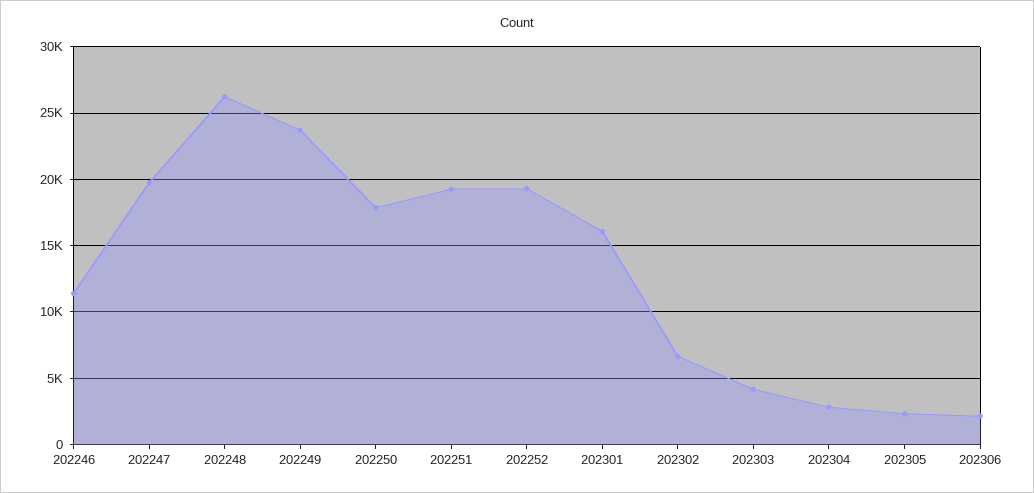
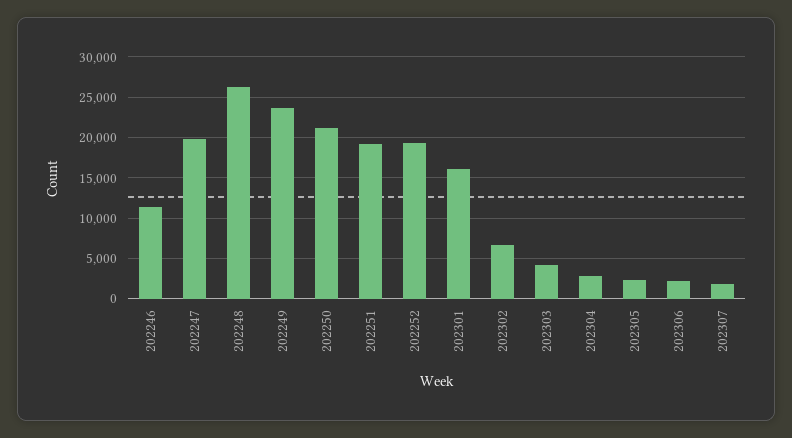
202250: 18000 -> 21000
202307: none -> 2000

